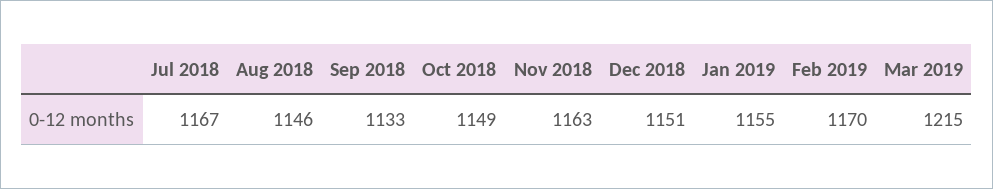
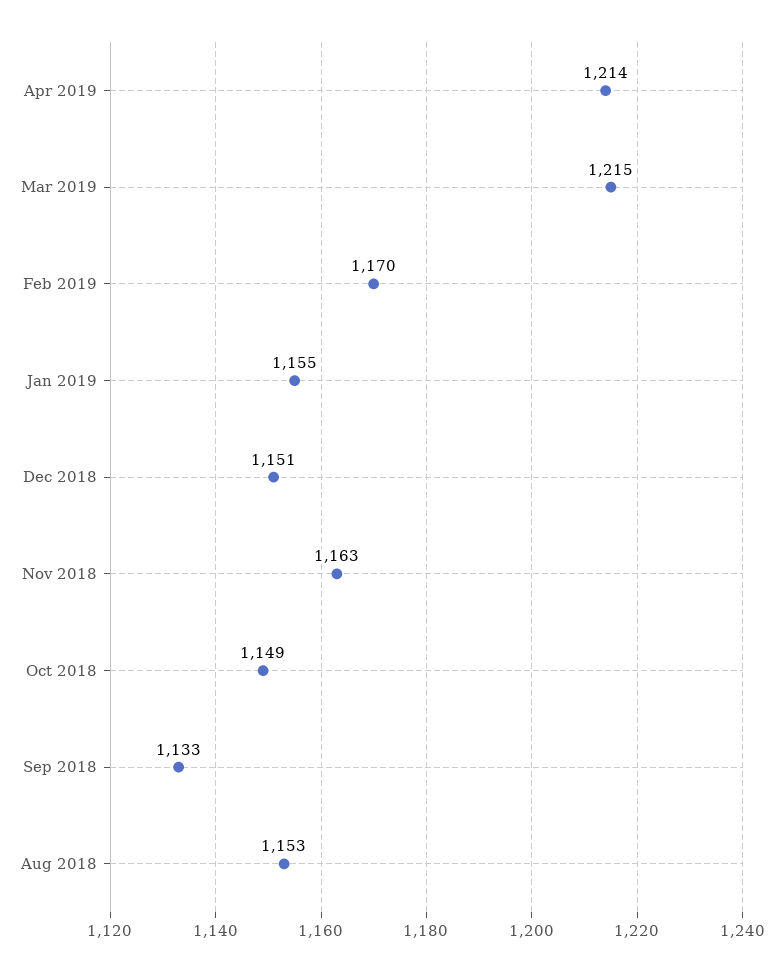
Jul 2018: 1167 -> none
Aug 2018: 1146 -> 1153
Apr 2019: none -> 1214

